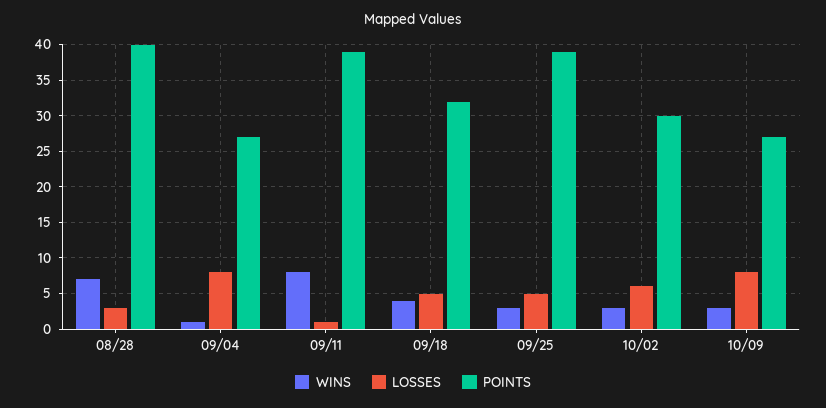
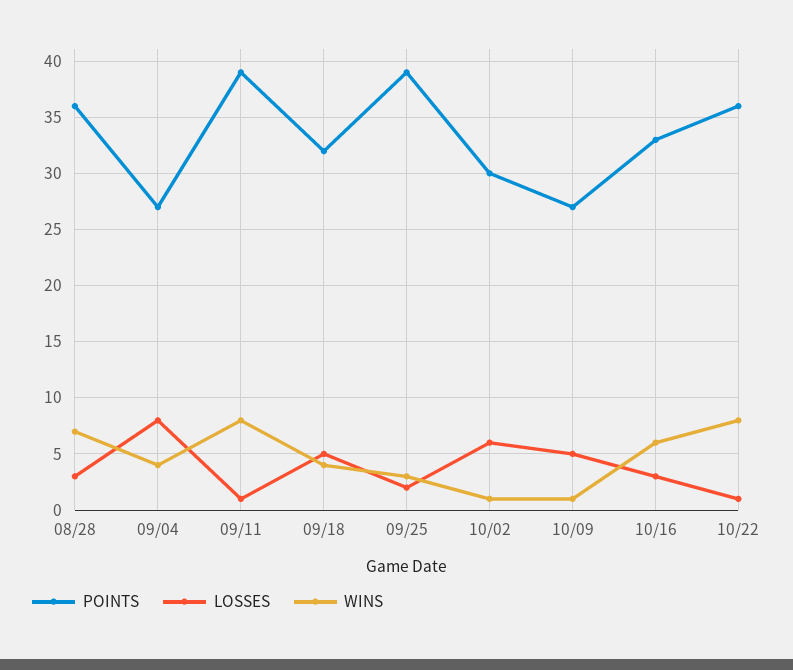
POINTS, 08/28: 40 -> 36
WINS, 09/04: 1 -> 4
LOSSES, 09/25: 5 -> 2
WINS, 10/02: 3 -> 1
WINS, 10/09: 3 -> 1
LOSSES, 10/09: 8 -> 5
POINTS, 10/16: none -> 33
LOSSES, 10/16: none -> 3
WINS, 10/16: none -> 6
POINTS, 10/22: none -> 36
LOSSES, 10/22: none -> 1
WINS, 10/22: none -> 8

